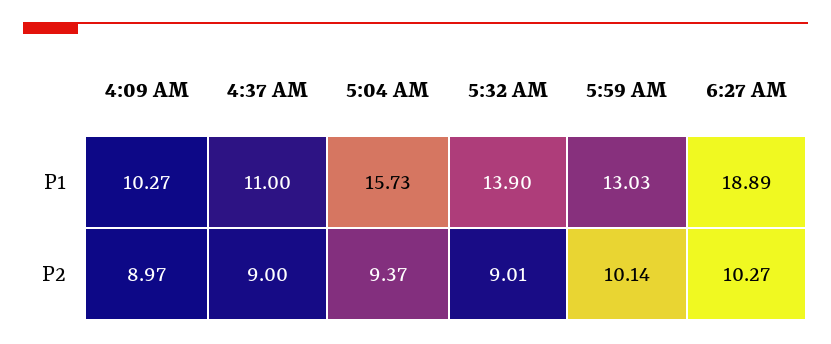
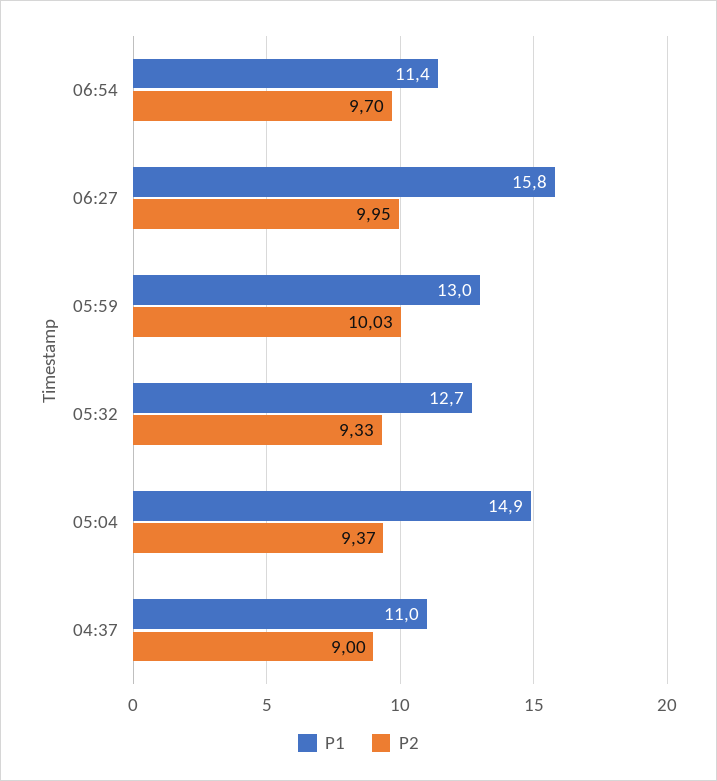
P1, 4:09 AM: 10.27 -> none
P1, 5:04 AM: 15.73 -> 14.9
P1, 5:32 AM: 13.9 -> 12.7
P1, 6:27 AM: 18.89 -> 15.8
P2, 4:09 AM: 8.97 -> none
P2, 5:32 AM: 9.01 -> 9.33
P2, 5:59 AM: 10.14 -> 10.03
P2, 6:27 AM: 10.27 -> 9.95
P1, 06:54: none -> 11.4
P2, 06:54: none -> 9.7

